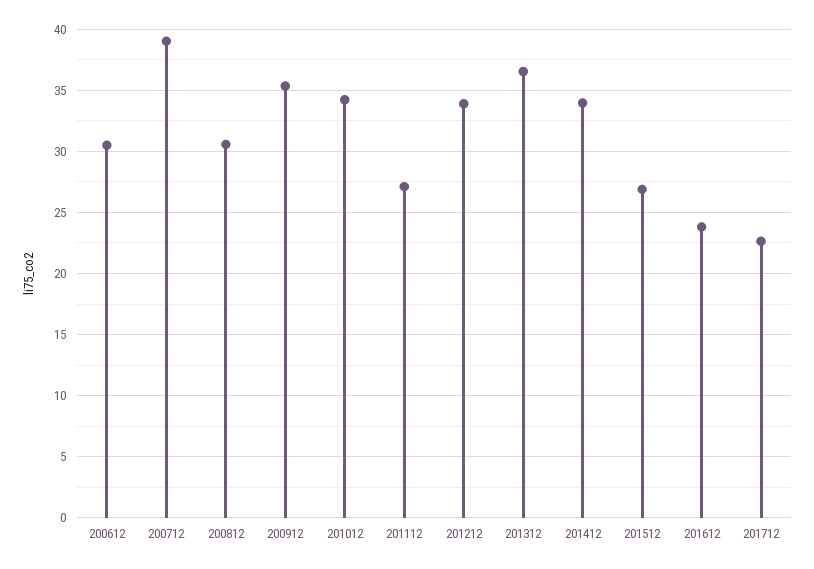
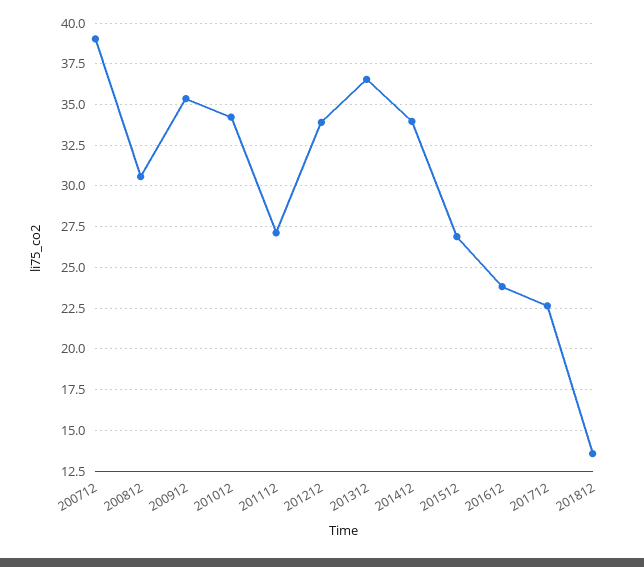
200612: 30.5 -> none
201812: none -> 13.5

